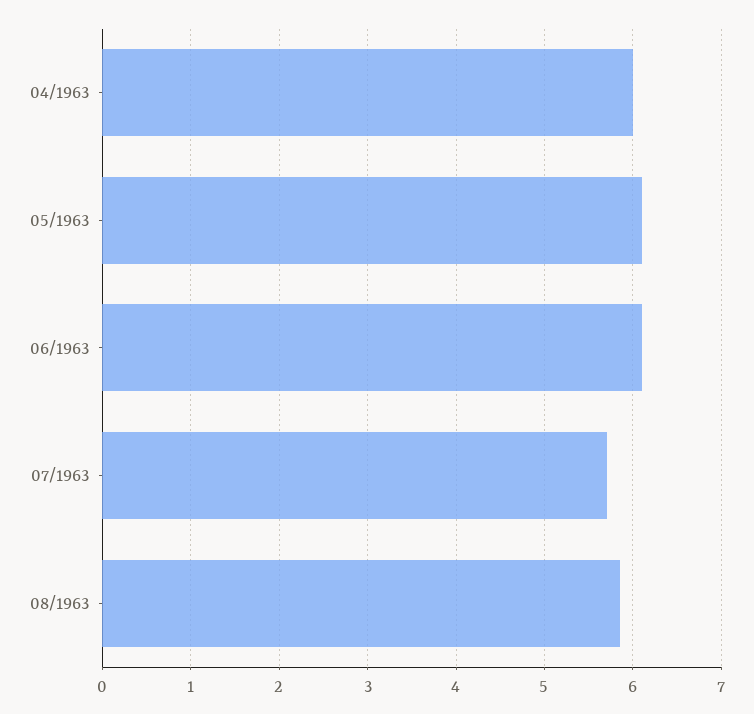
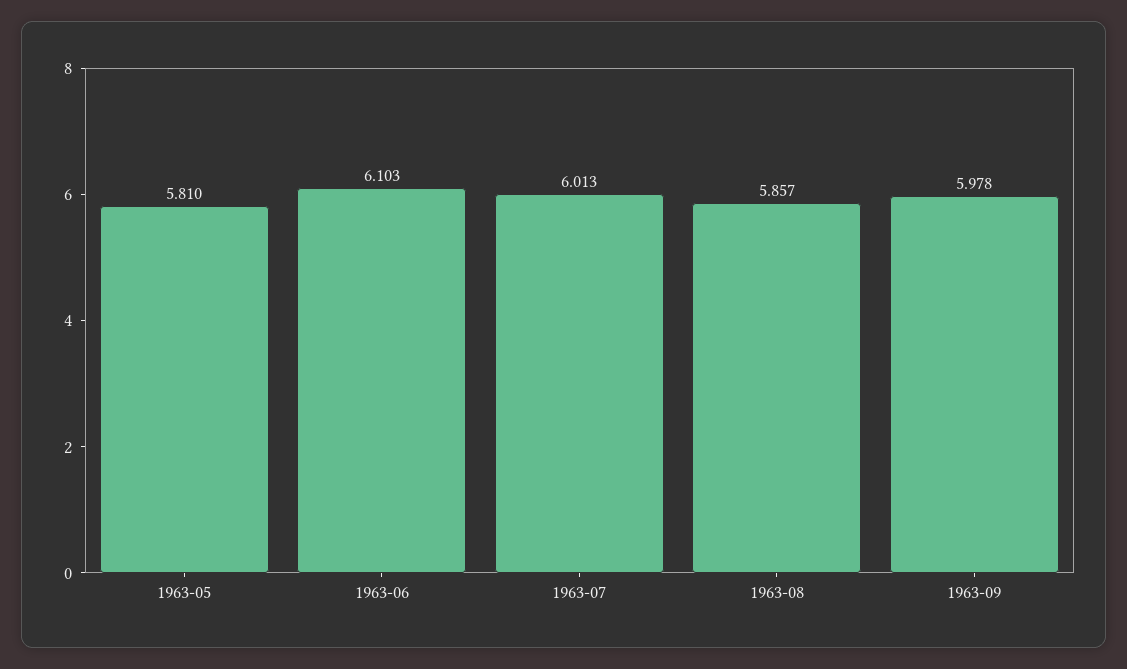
04/1963: 6 -> none
05/1963: 6.1 -> 5.81
07/1963: 5.7 -> 6.013
1963-09: none -> 5.978

